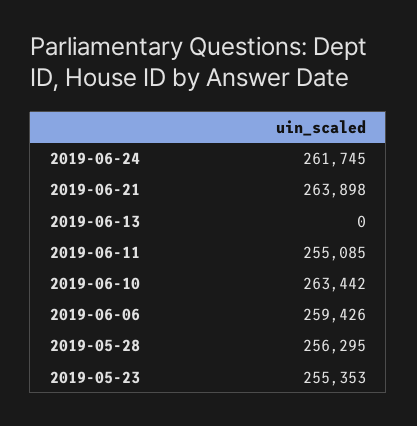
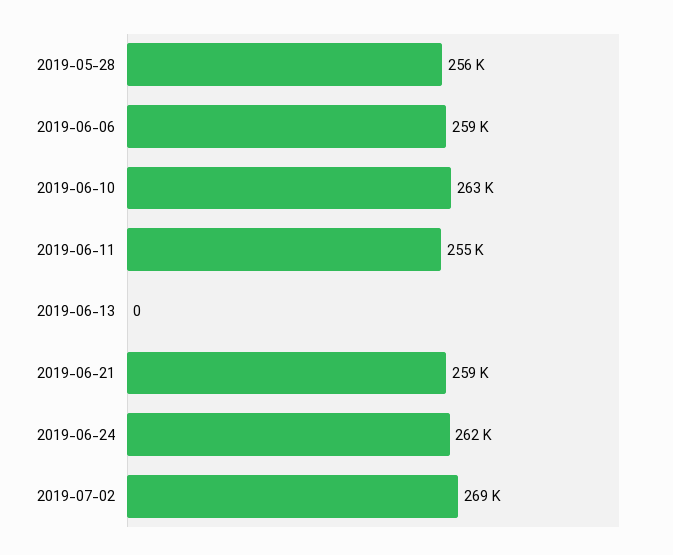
2019-06-21: 263898 -> 259000
2019-05-23: 255353 -> none
2019-07-02: none -> 269000

